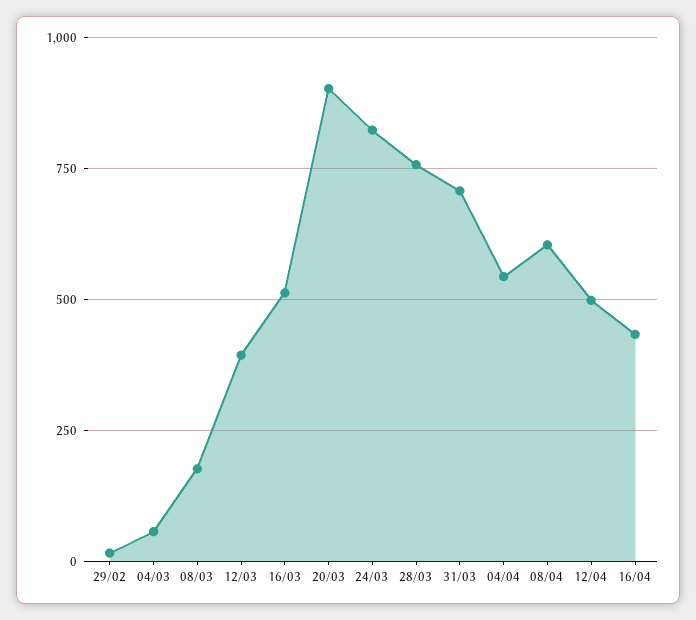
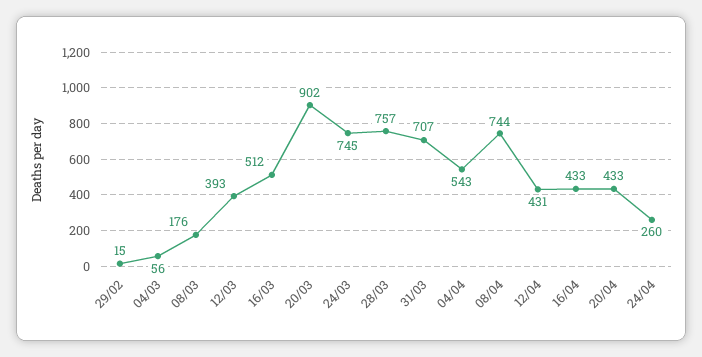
24/03: 825 -> 745
08/04: 600 -> 744
12/04: 500 -> 431
20/04: none -> 433
24/04: none -> 260

